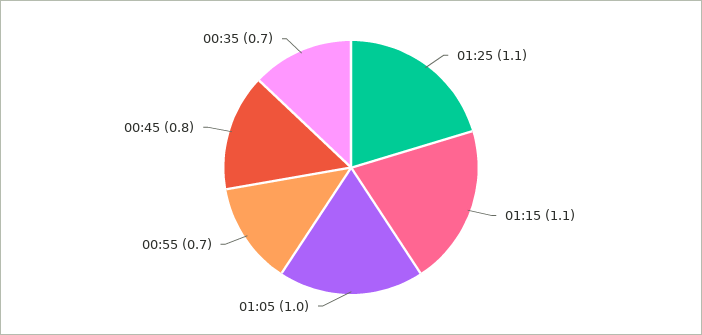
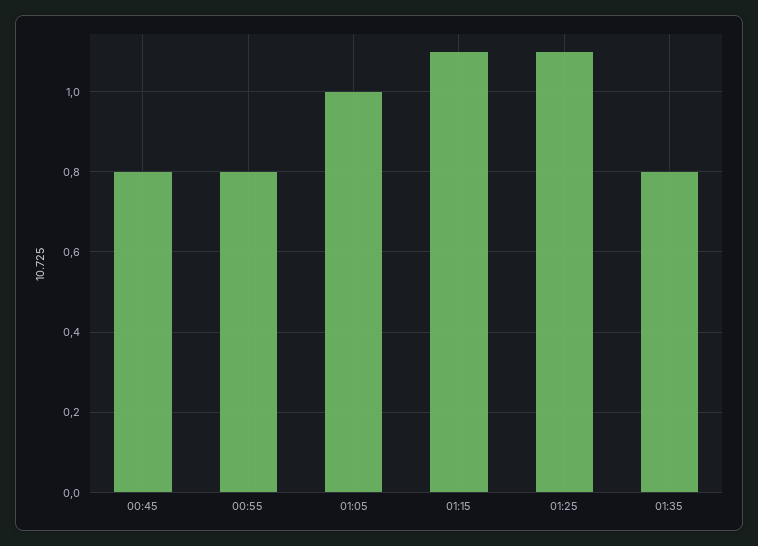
00:55: 0.7 -> 0.8
00:35: 0.7 -> none
01:35: none -> 0.8

